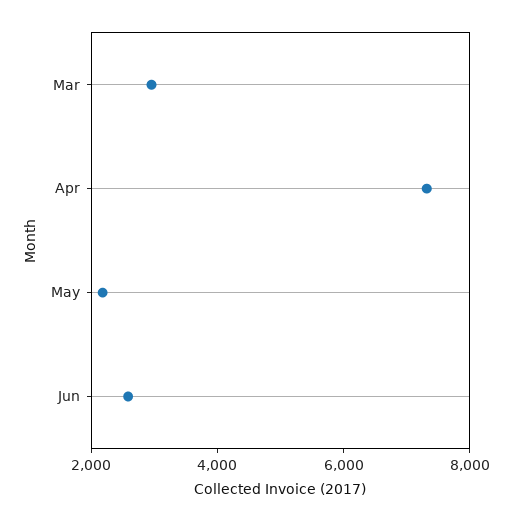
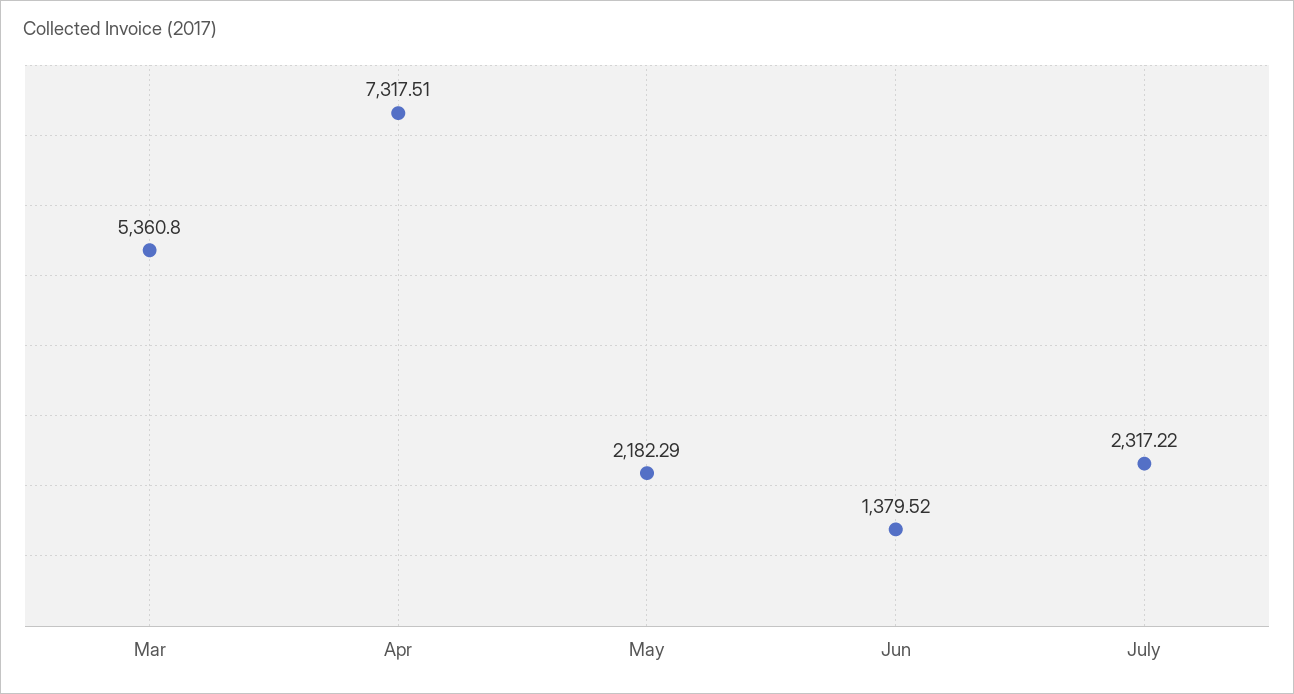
Mar: 3000 -> 5360.8
Jun: 2500 -> 1379.52
July: none -> 2317.22

